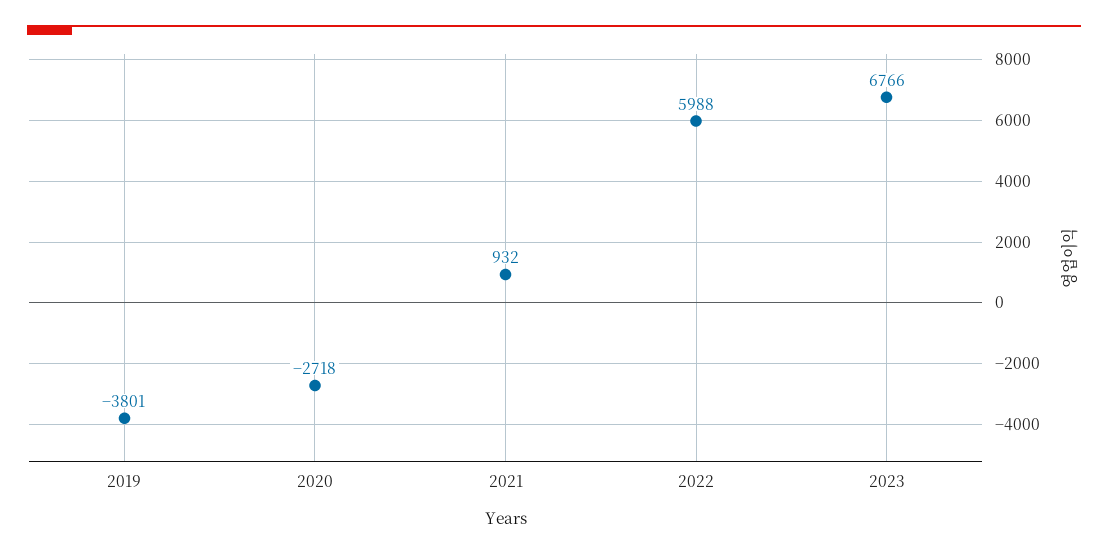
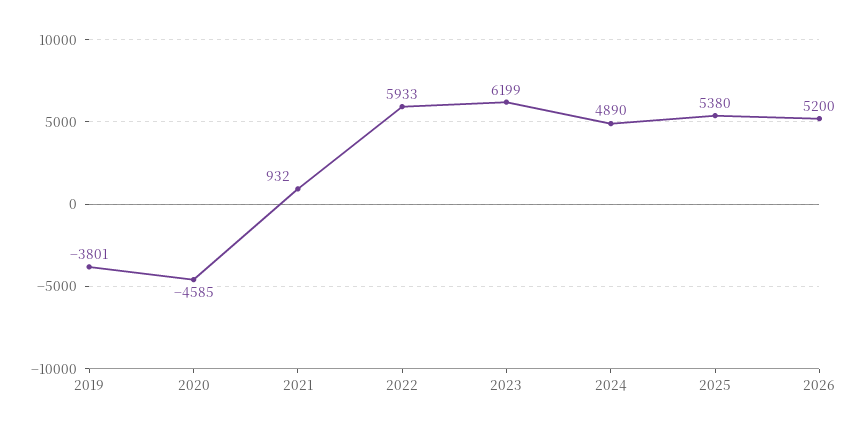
2020: -2718 -> -4585
2022: 5988 -> 5933
2023: 6766 -> 6199
2024: none -> 4890
2025: none -> 5380
2026: none -> 5200

